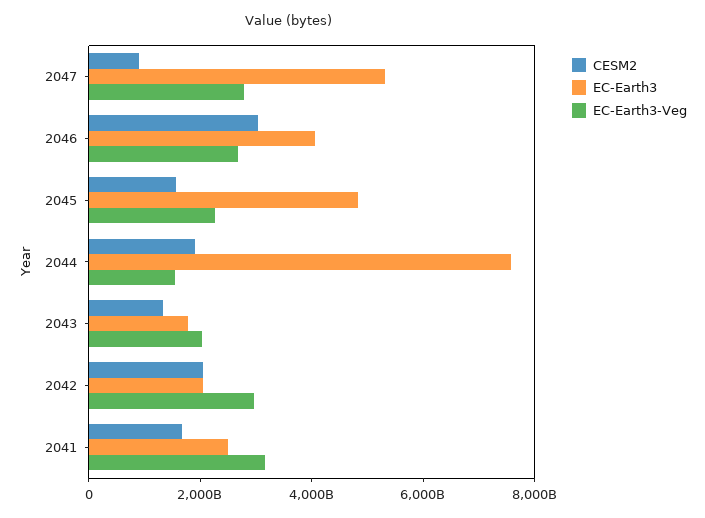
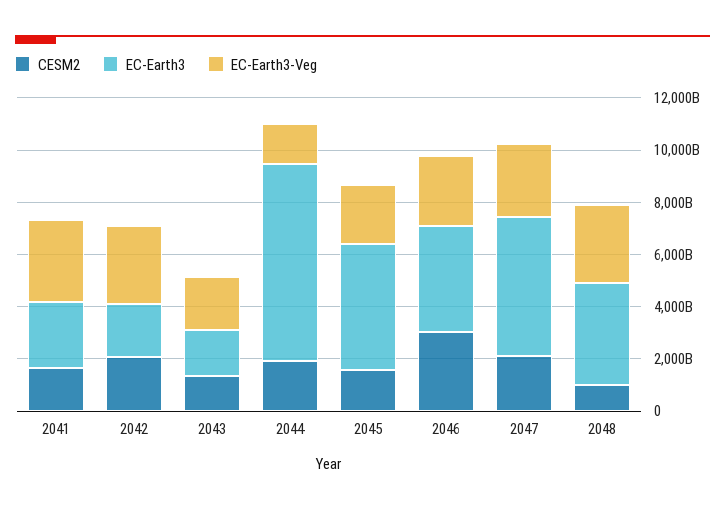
CESM2, 2047: 1000000000000 -> 2000000000000
CESM2, 2048: none -> 1000000000000
EC-Earth3, 2048: none -> 4000000000000
EC-Earth3-Veg, 2048: none -> 3000000000000

